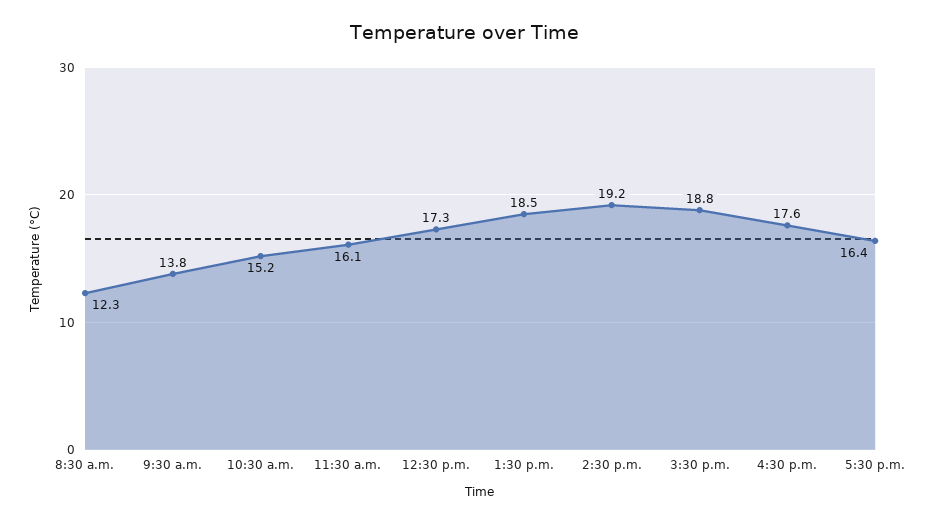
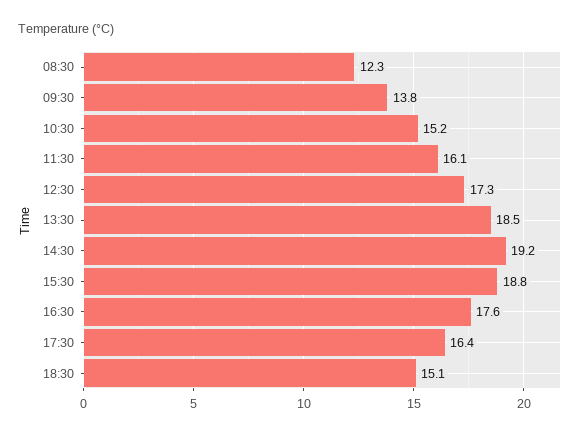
18:30: none -> 15.1

